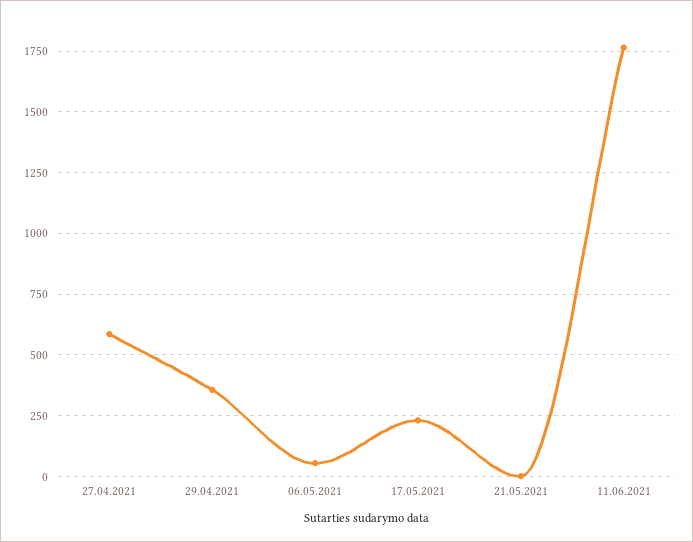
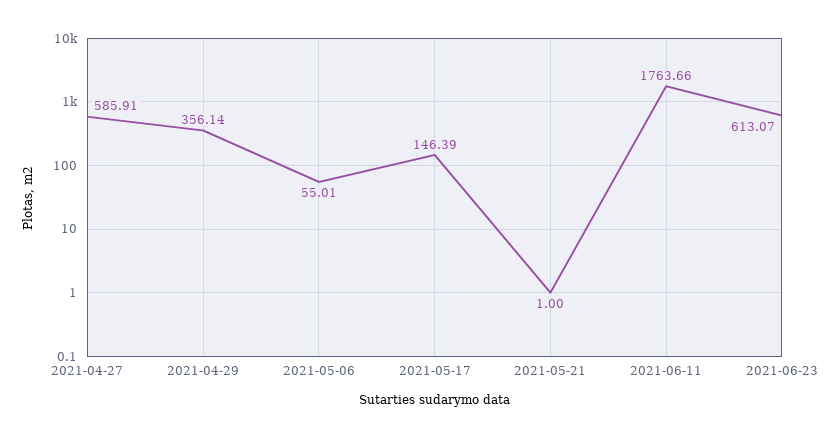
17.05.2021: 225 -> 146.39
2021-06-23: none -> 613.07

